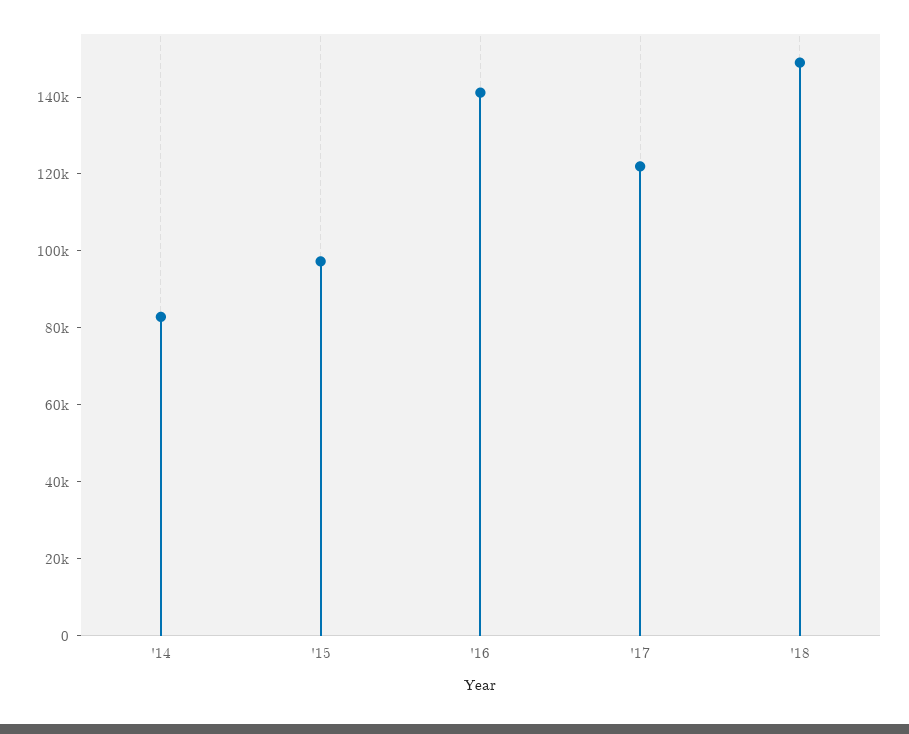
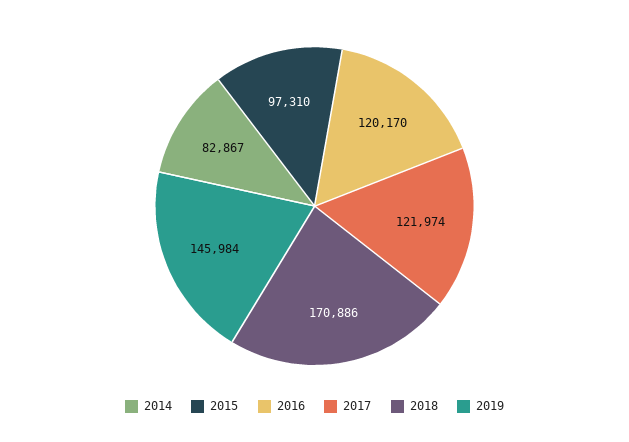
'16: 140000 -> 120170
'18: 150000 -> 170886
2019: none -> 145984

